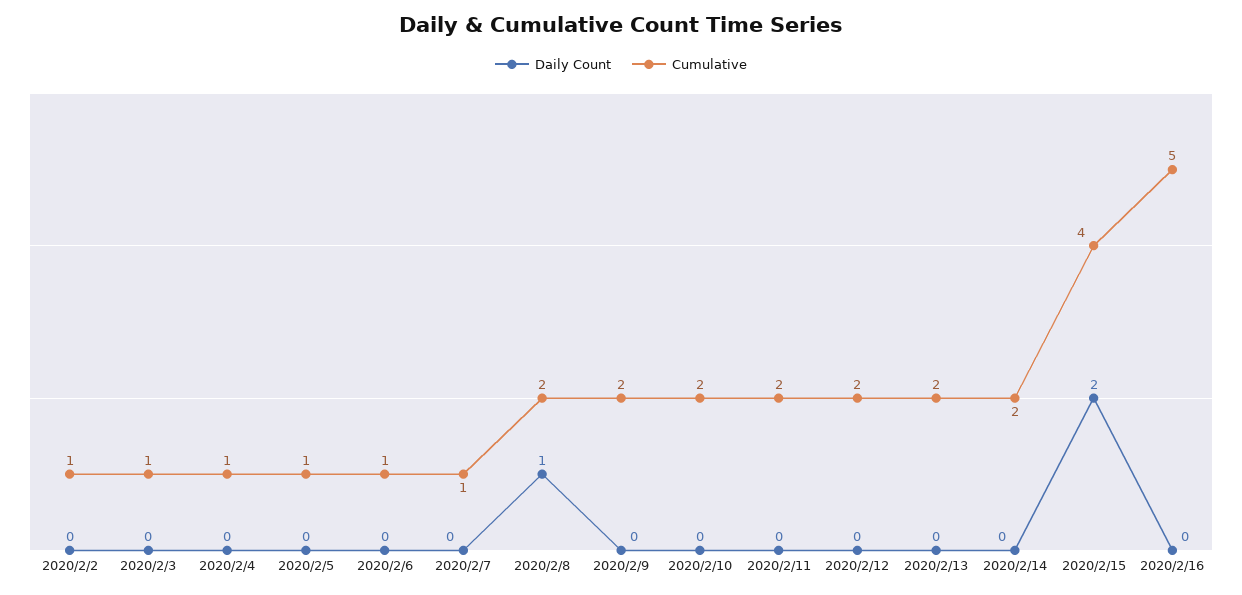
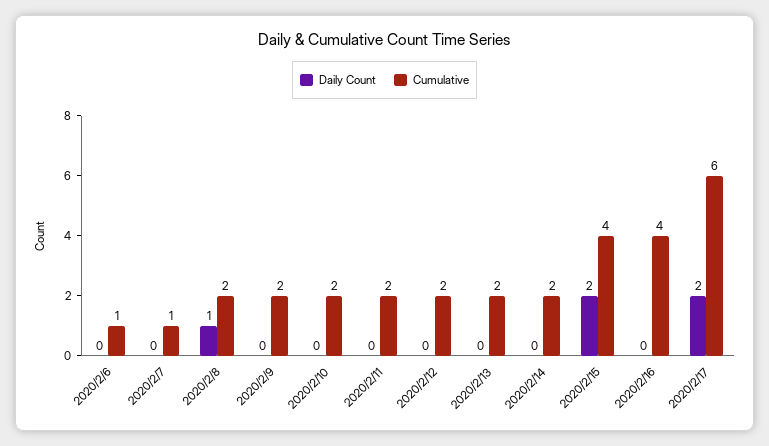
Daily Count, 2020/2/2: 0 -> none
Cumulative, 2020/2/2: 1 -> none
Daily Count, 2020/2/3: 0 -> none
Cumulative, 2020/2/3: 1 -> none
Daily Count, 2020/2/4: 0 -> none
Cumulative, 2020/2/4: 1 -> none
Daily Count, 2020/2/5: 0 -> none
Cumulative, 2020/2/5: 1 -> none
Cumulative, 2020/2/16: 5 -> 4
Daily Count, 2020/2/17: none -> 2
Cumulative, 2020/2/17: none -> 6

